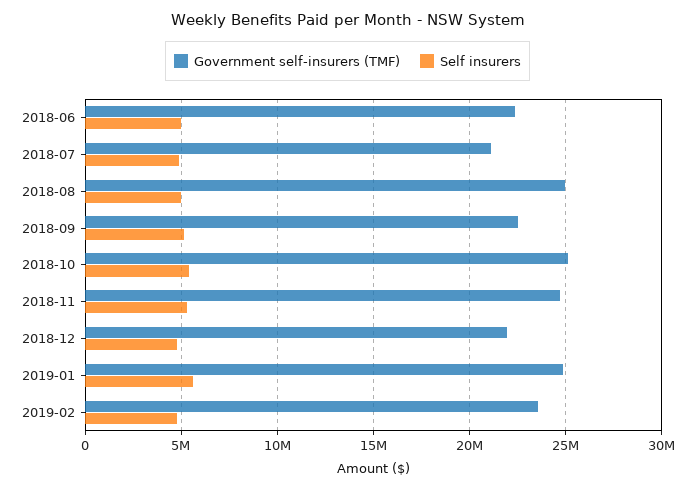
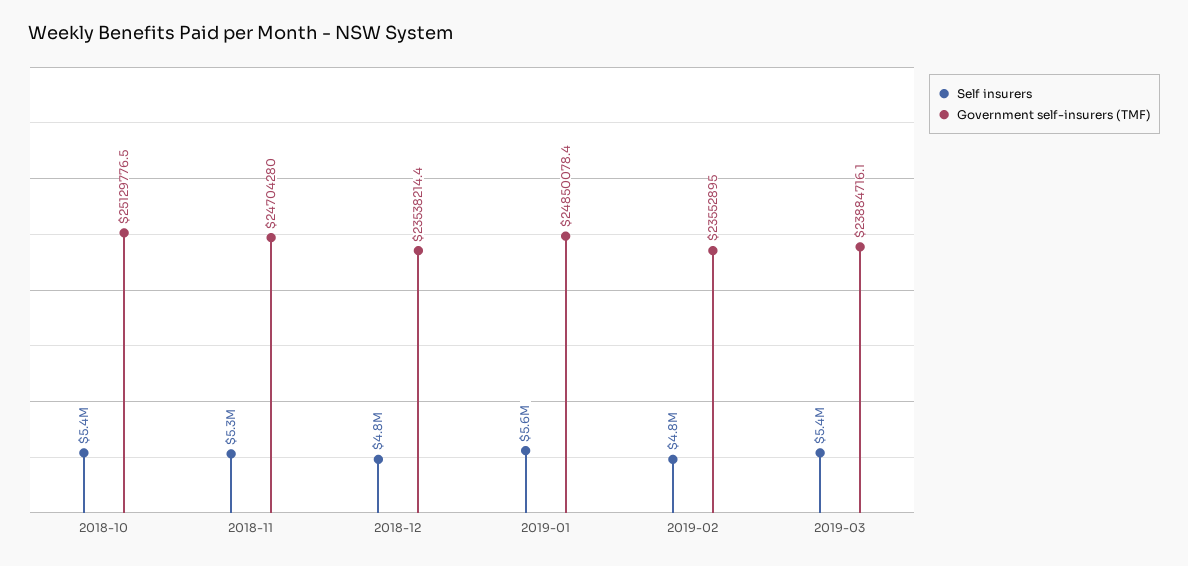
Government self-insurers (TMF), 2018-06: 22500000 -> none
Self insurers, 2018-06: 5000000 -> none
Government self-insurers (TMF), 2018-07: 21000000 -> none
Self insurers, 2018-07: 5000000 -> none
Government self-insurers (TMF), 2018-08: 25000000 -> none
Self insurers, 2018-08: 5000000 -> none
Government self-insurers (TMF), 2018-09: 22500000 -> none
Self insurers, 2018-09: 5000000 -> none
Government self-insurers (TMF), 2018-12: 22000000 -> 23538214.4
Self insurers, 2019-03: none -> 5400000
Government self-insurers (TMF), 2019-03: none -> 23884716.1

